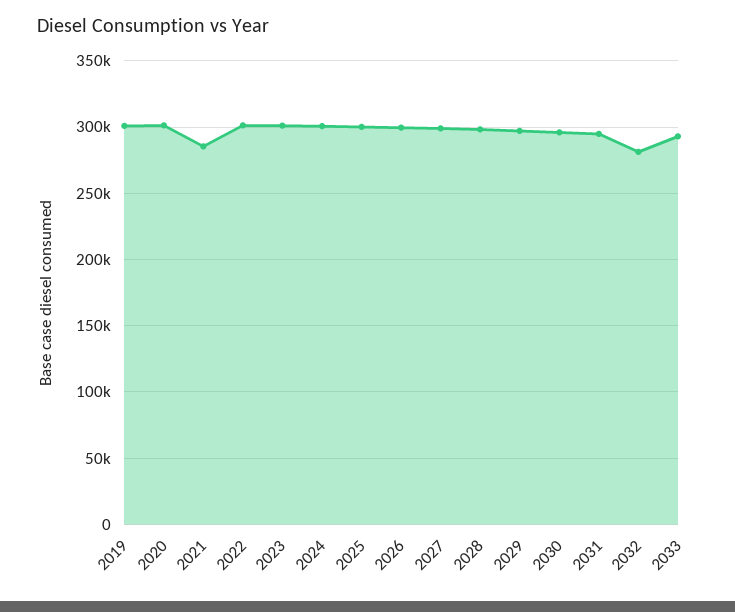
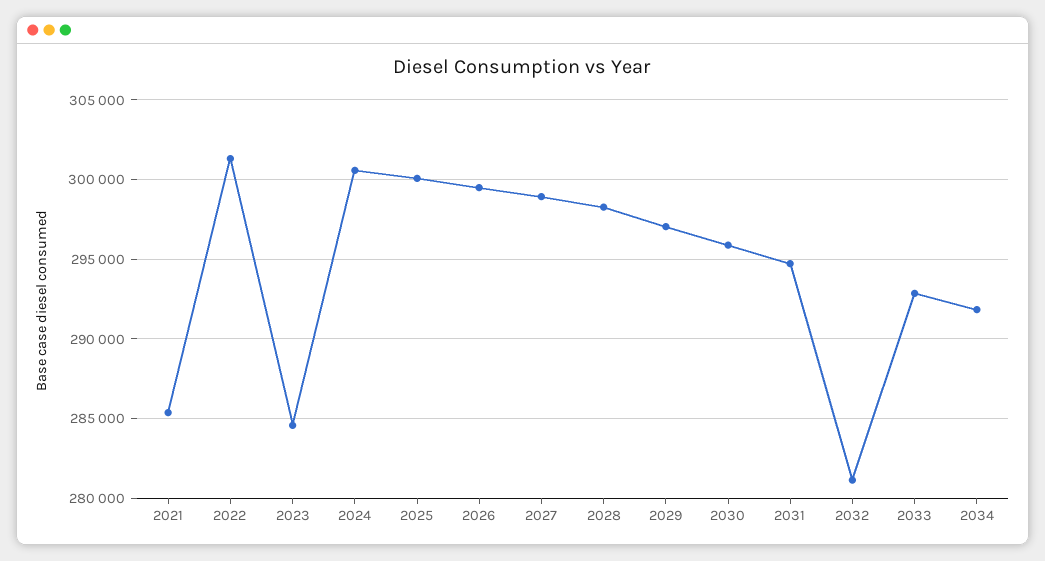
2019: 300000 -> none
2020: 300000 -> none
2023: 300000 -> 284500
2034: none -> 292000

